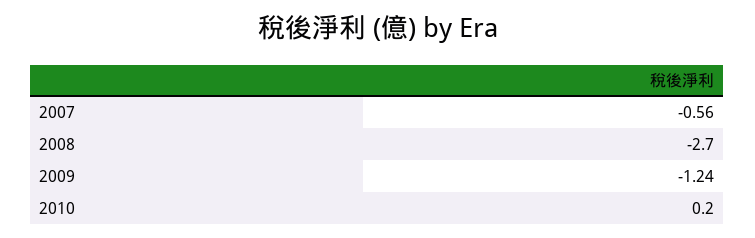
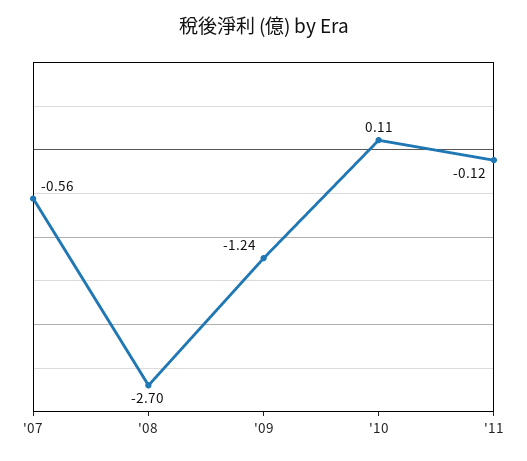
2010: 0.2 -> 0.11
'11: none -> -0.12

